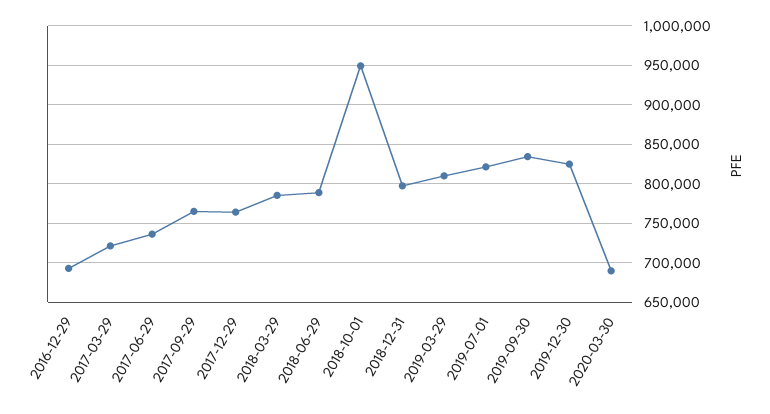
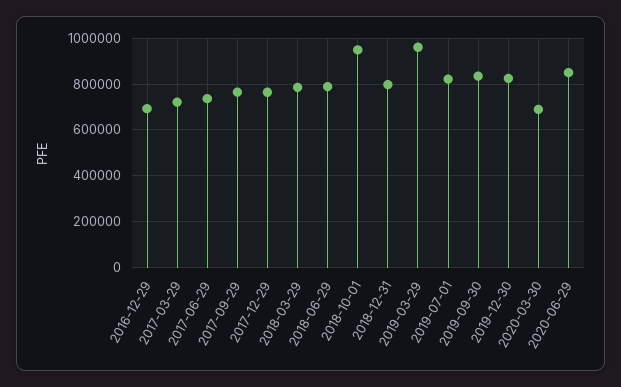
2019-03-29: 810000 -> 950000
2020-06-29: none -> 850000

